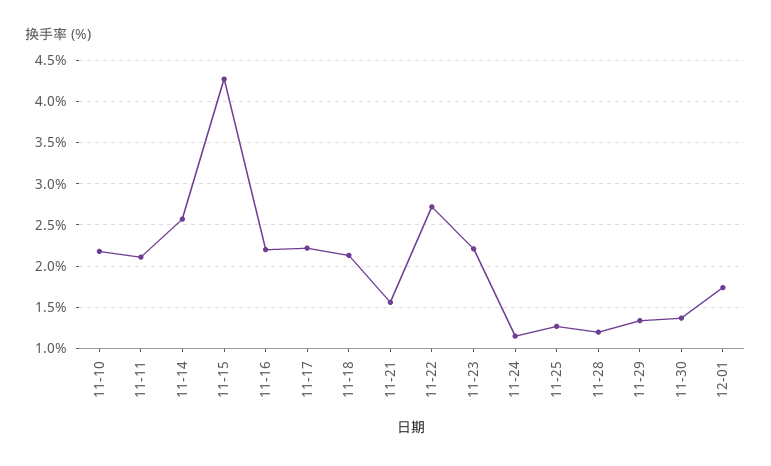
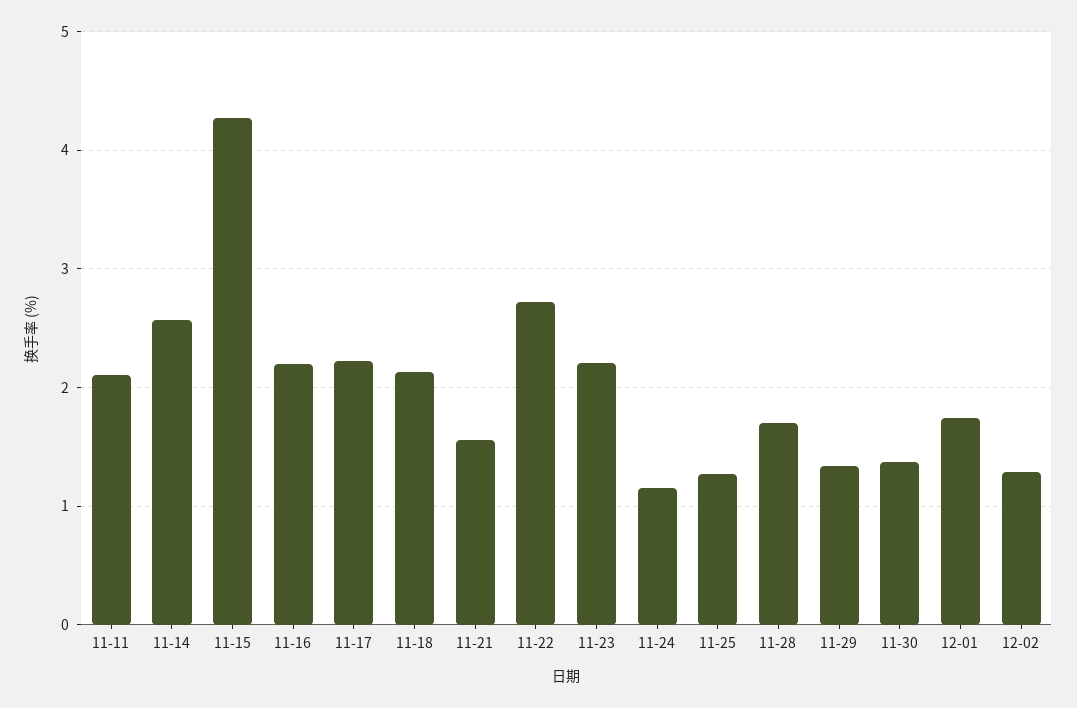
11-10: 2.2 -> none
11-28: 1.2 -> 1.7
12-02: none -> 1.3

